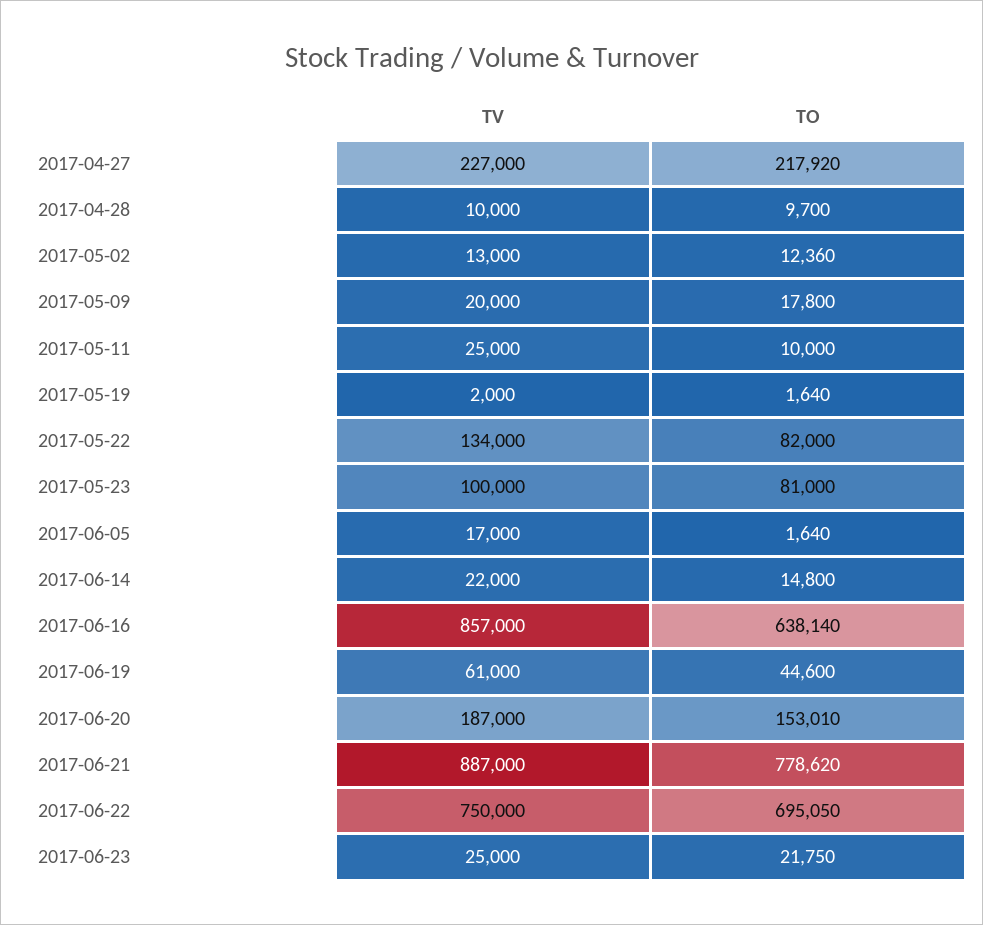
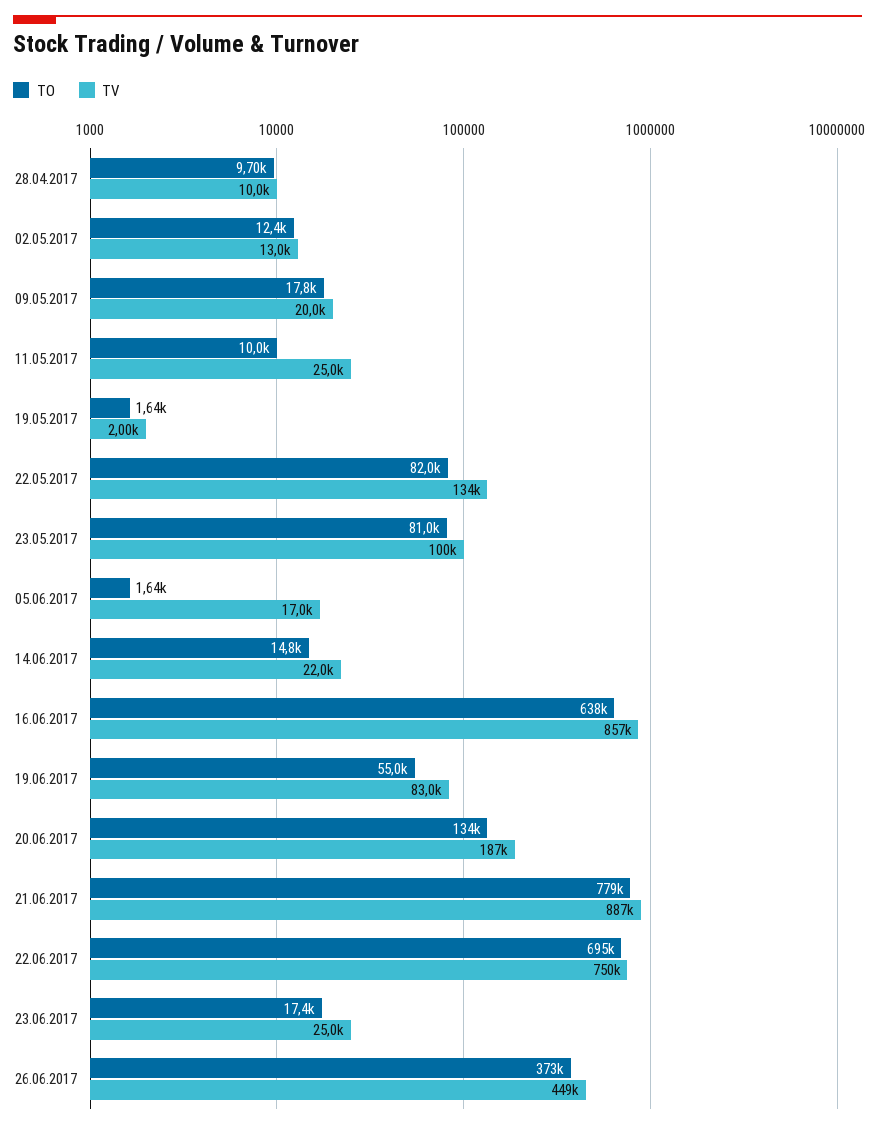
TV, 2017-04-27: 227000 -> none
TO, 2017-04-27: 217920 -> none
TV, 2017-06-19: 61000 -> 83000
TO, 2017-06-19: 44600 -> 55000
TO, 2017-06-20: 153010 -> 134000
TO, 2017-06-23: 21750 -> 17400
TO, 26.06.2017: none -> 373000
TV, 26.06.2017: none -> 449000

